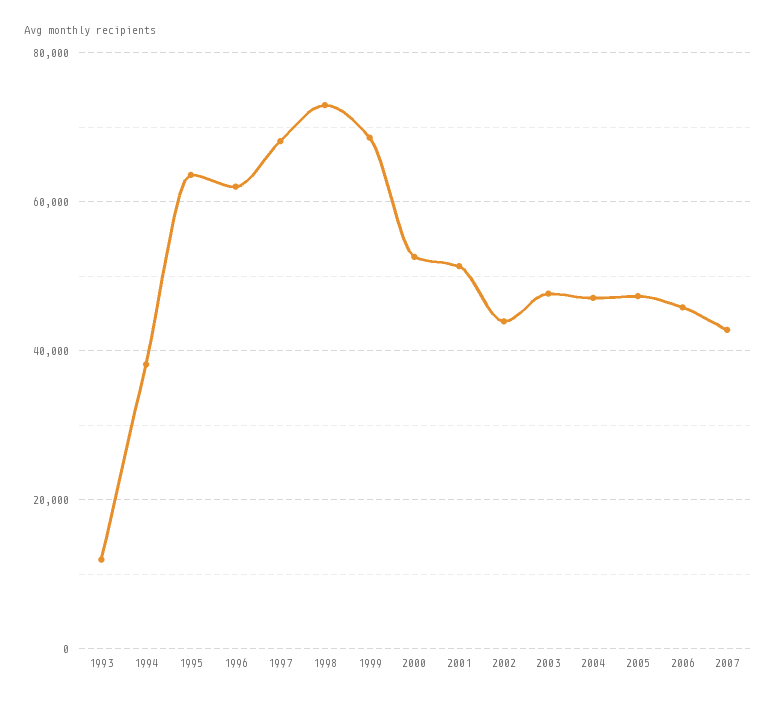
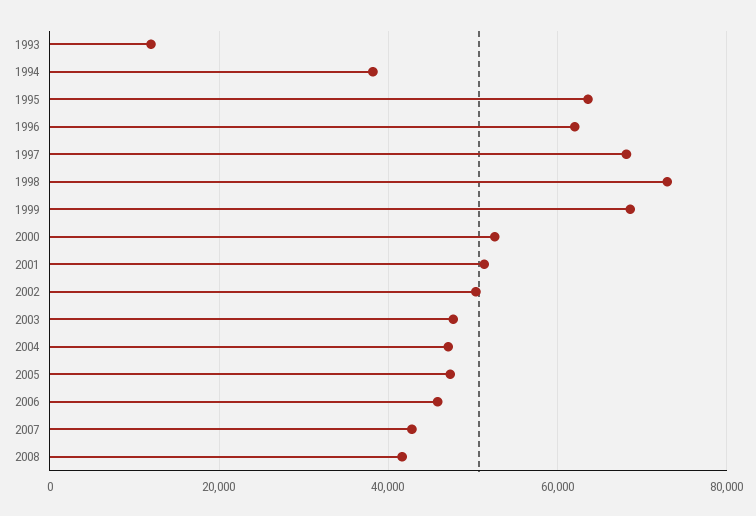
2002: 44000 -> 50000
2008: none -> 42000

